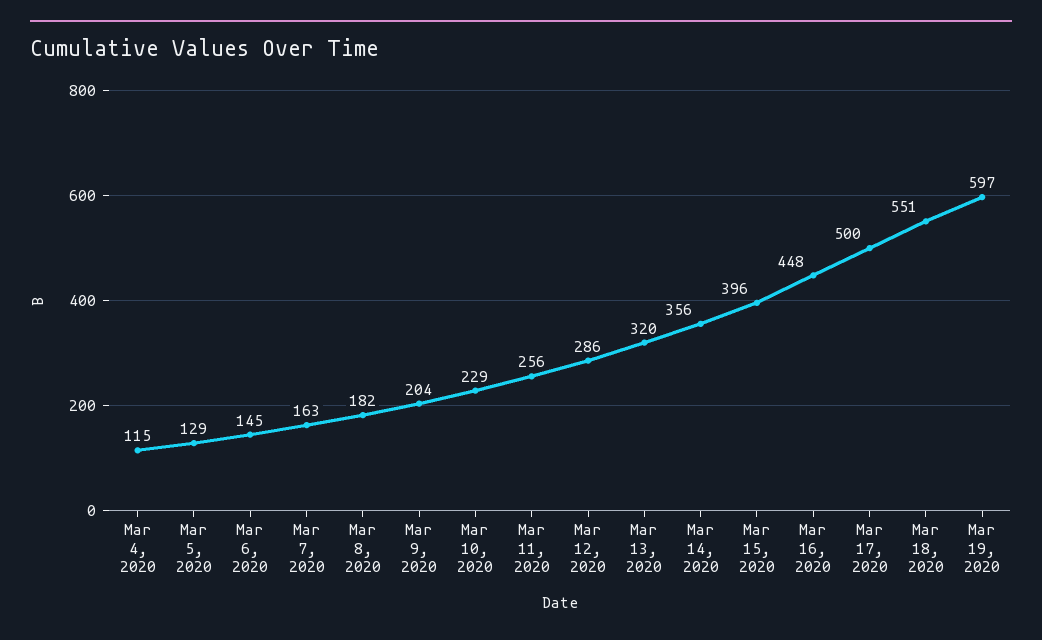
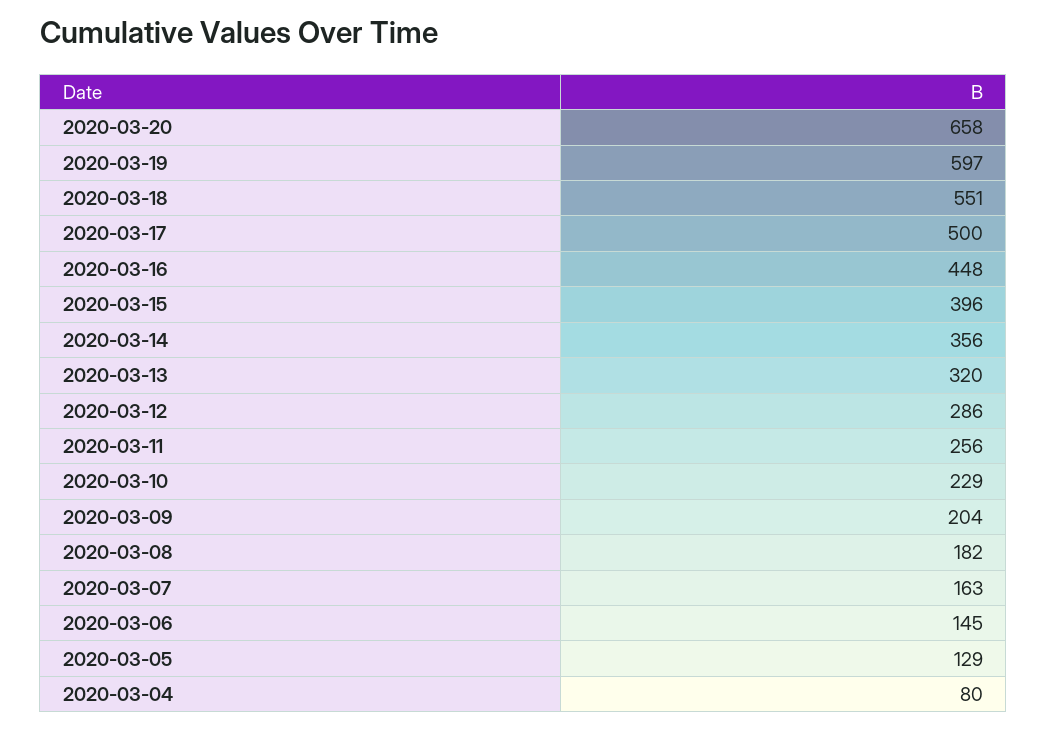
Mar 4, 2020: 115 -> 80
2020-03-20: none -> 658

